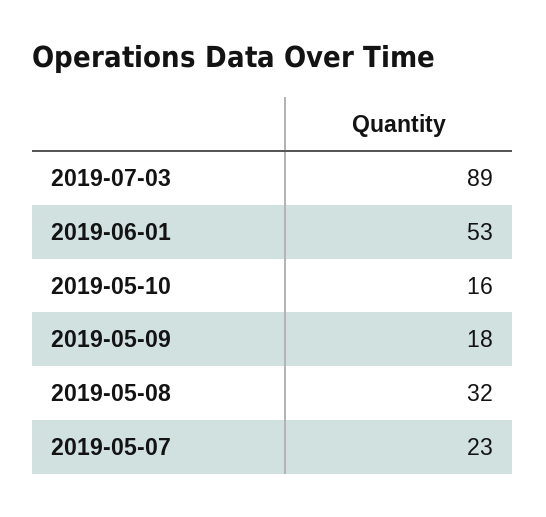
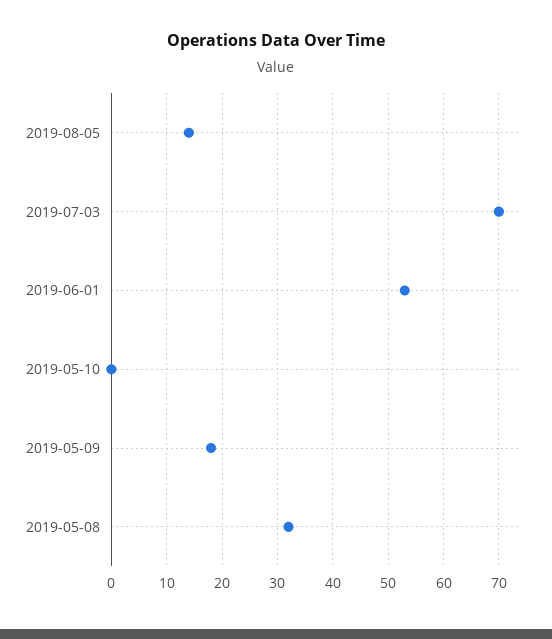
2019-07-03: 89 -> 70
2019-05-10: 16 -> 0
2019-05-07: 23 -> none
2019-08-05: none -> 15

